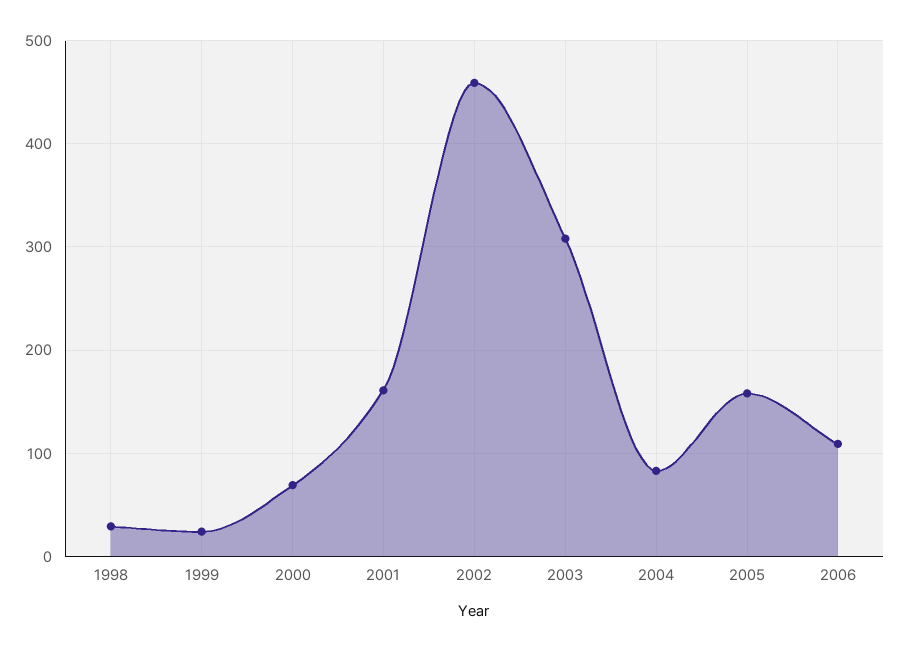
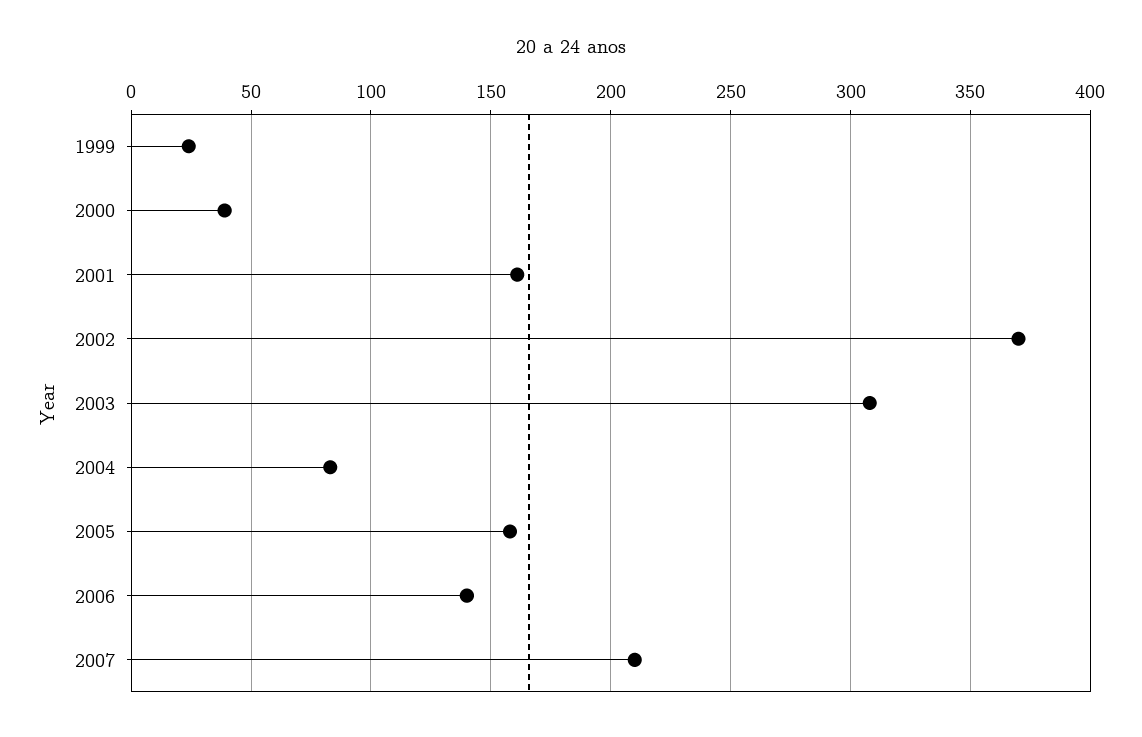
1998: 30 -> none
2000: 70 -> 40
2002: 460 -> 370
2006: 110 -> 140
2007: none -> 210

